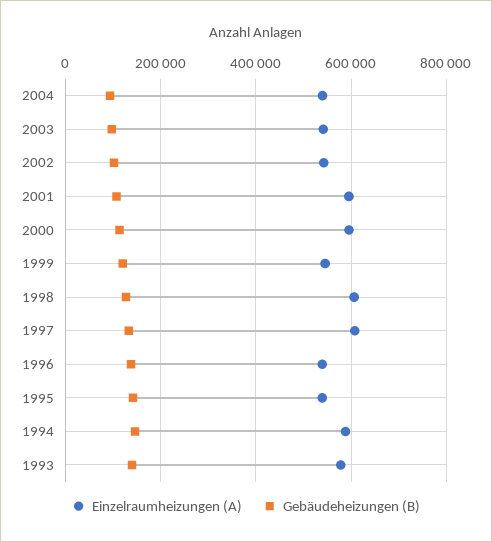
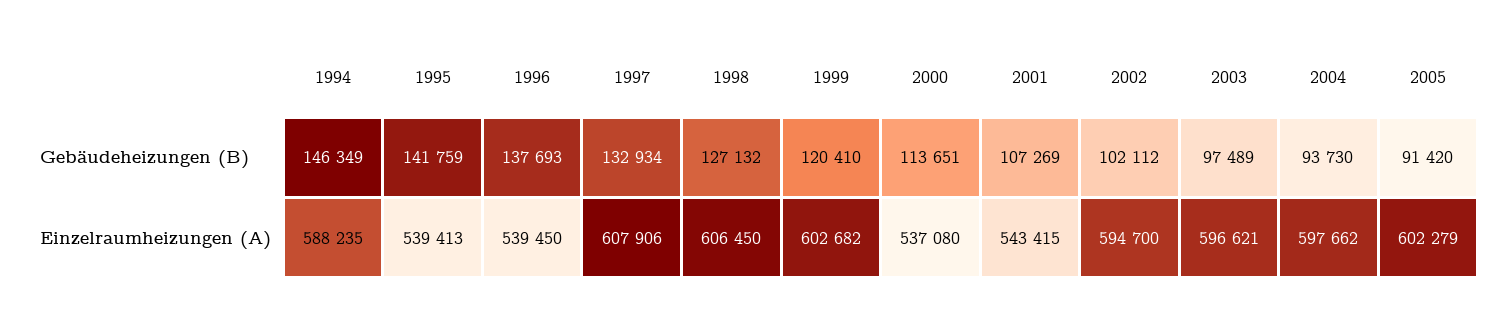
Einzelraumheizungen (A), 2004: 540000 -> 597662
Einzelraumheizungen (A), 2003: 540000 -> 596621
Einzelraumheizungen (A), 2002: 540000 -> 594700
Einzelraumheizungen (A), 2001: 600000 -> 543415
Einzelraumheizungen (A), 2000: 600000 -> 537080
Einzelraumheizungen (A), 1999: 540000 -> 602682
Einzelraumheizungen (A), 1993: 580000 -> none
Gebäudeheizungen (B), 1993: 140000 -> none
Gebäudeheizungen (B), 2005: none -> 91420
Einzelraumheizungen (A), 2005: none -> 602279

